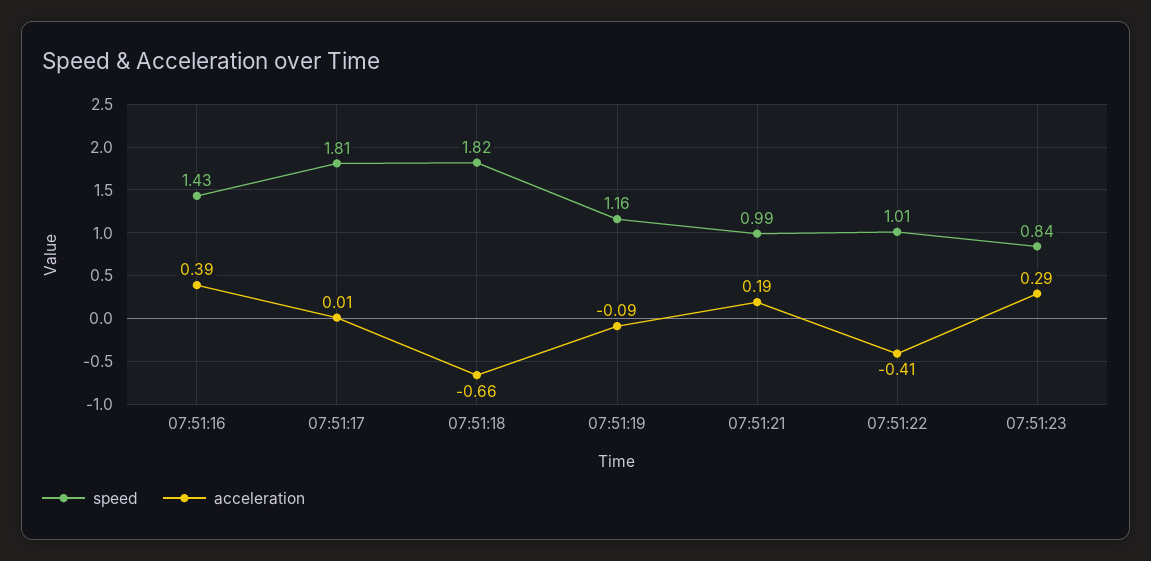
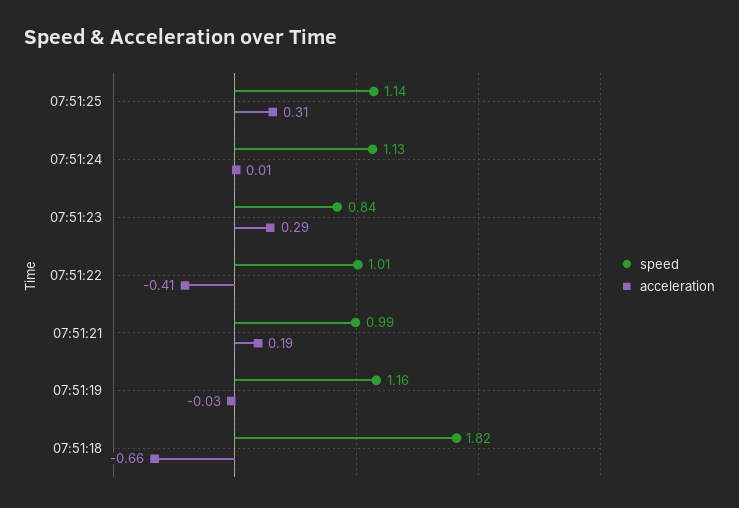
speed, 07:51:16: 1.43 -> none
acceleration, 07:51:16: 0.39 -> none
speed, 07:51:17: 1.81 -> none
acceleration, 07:51:17: 0.01 -> none
acceleration, 07:51:19: -0.09 -> -0.03
speed, 07:51:25: none -> 1.14
acceleration, 07:51:25: none -> 0.31
speed, 07:51:24: none -> 1.13
acceleration, 07:51:24: none -> 0.01

